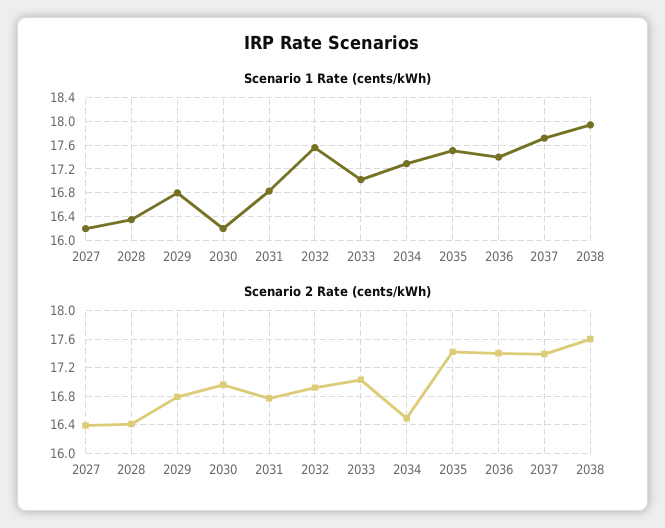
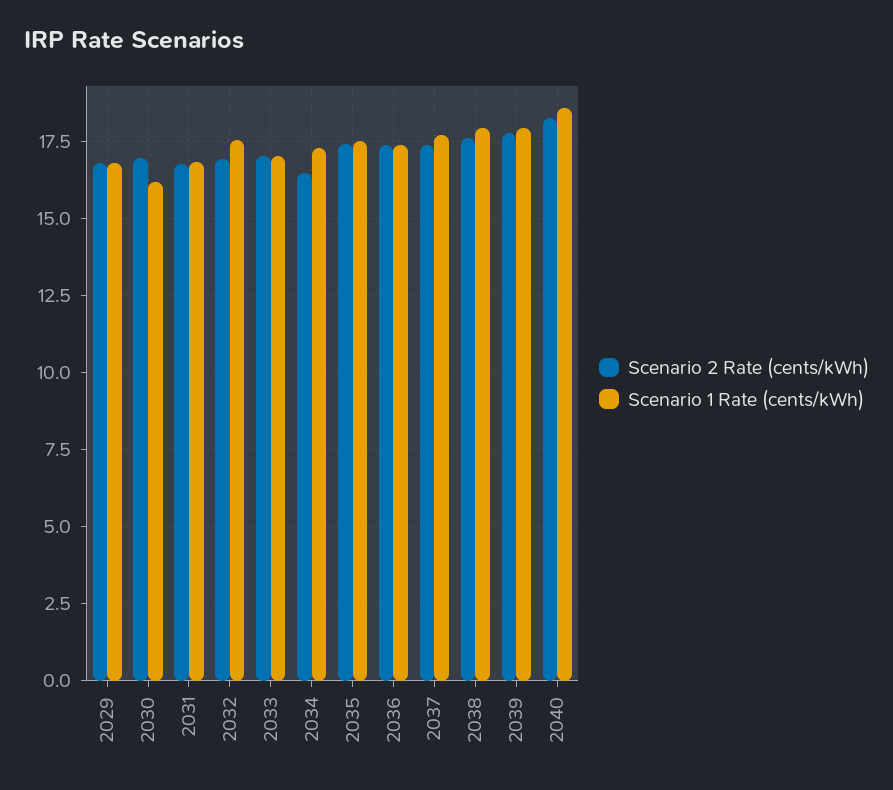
Scenario 1 Rate (cents/kWh), 2027: 16.2 -> none
Scenario 1 Rate (cents/kWh), 2028: 16.4 -> none
Scenario 2 Rate (cents/kWh), 2027: 16.4 -> none
Scenario 2 Rate (cents/kWh), 2028: 16.4 -> none
Scenario 2 Rate (cents/kWh), 2039: none -> 17.75
Scenario 1 Rate (cents/kWh), 2039: none -> 18
Scenario 2 Rate (cents/kWh), 2040: none -> 18.25
Scenario 1 Rate (cents/kWh), 2040: none -> 18.5

